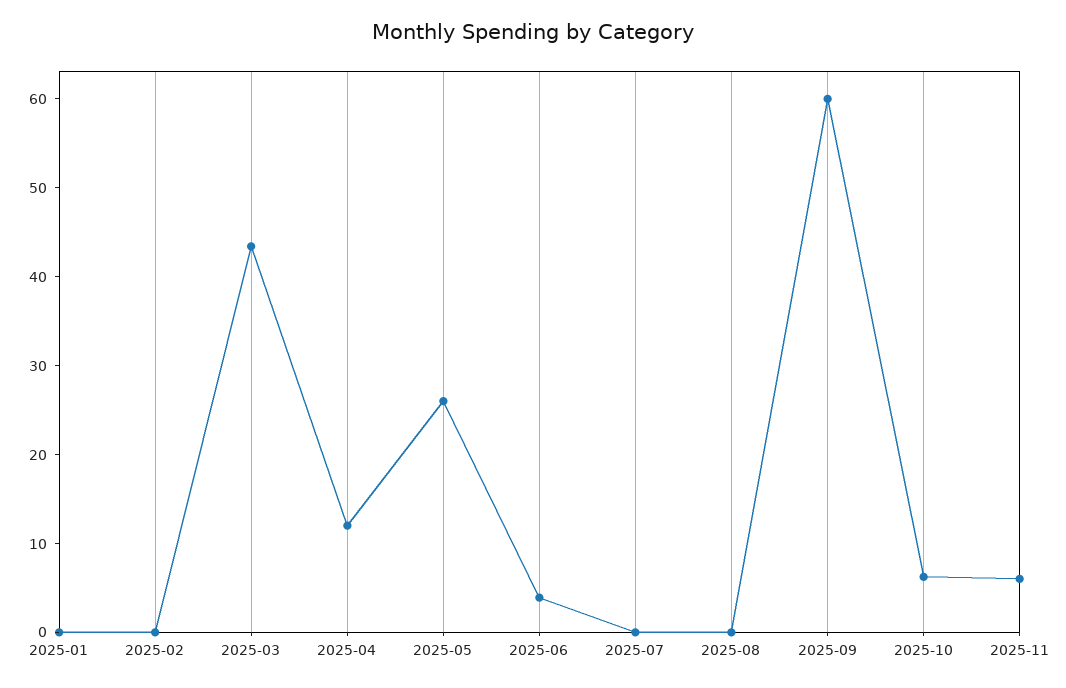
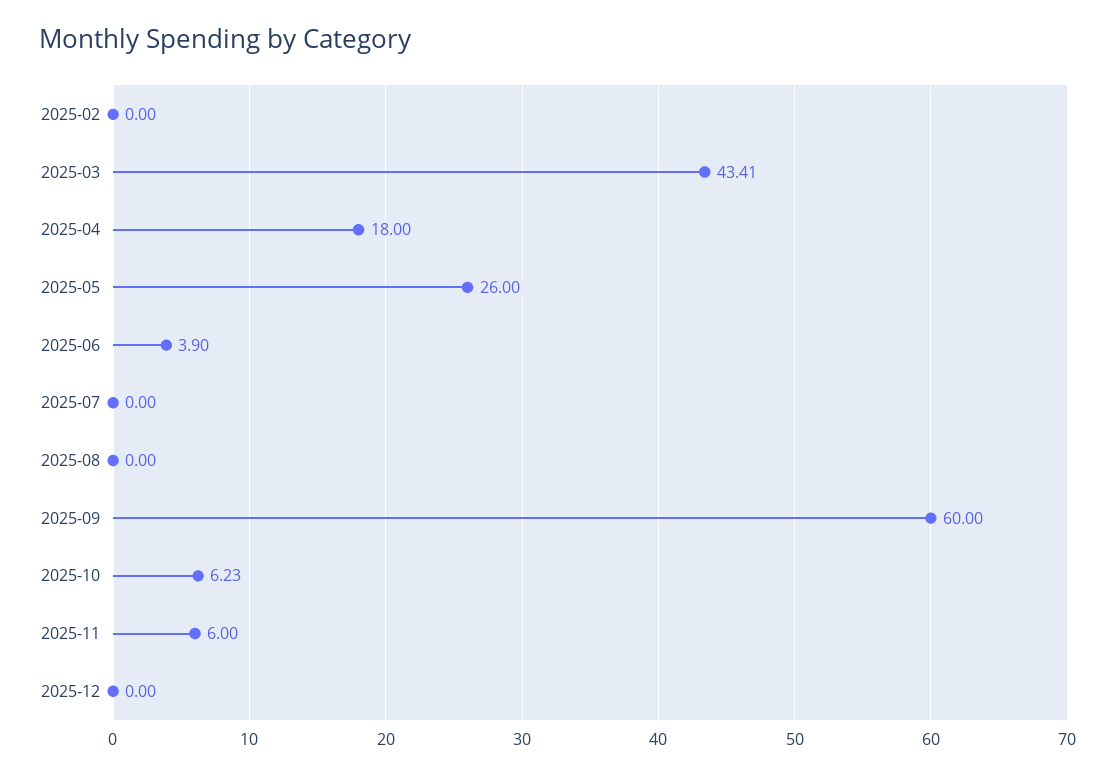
2025-01: 0 -> none
2025-04: 12 -> 18
2025-12: none -> 0

